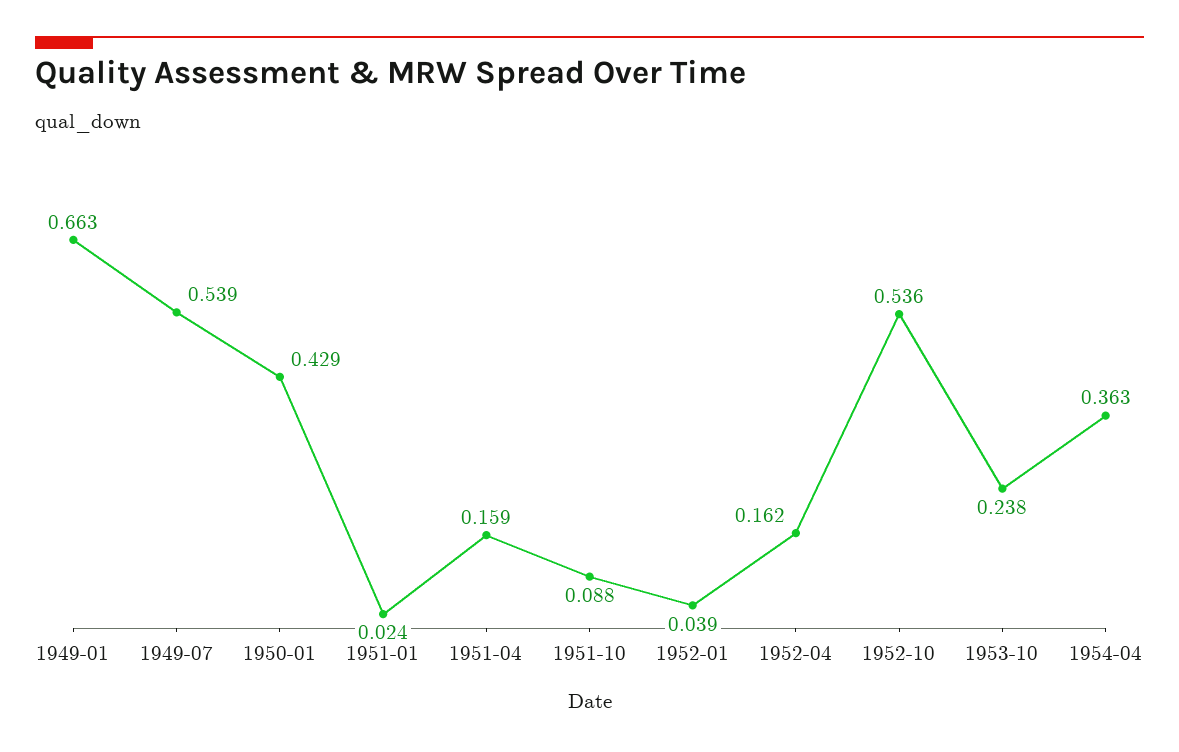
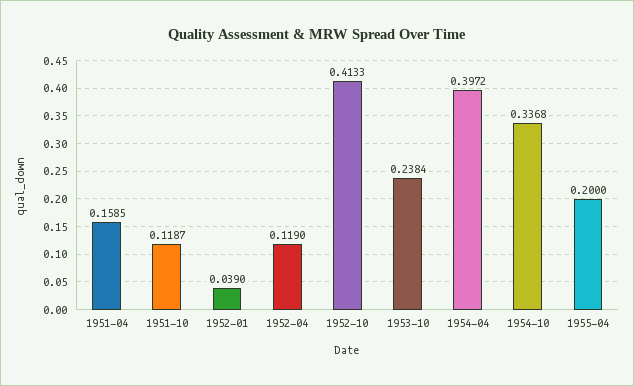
1949-01: 0.663 -> none
1949-07: 0.539 -> none
1950-01: 0.429 -> none
1951-01: 0.024 -> none
1951-10: 0.088 -> 0.1187
1952-04: 0.162 -> 0.119
1952-10: 0.536 -> 0.4133
1954-04: 0.363 -> 0.3972
1954-10: none -> 0.3368
1955-04: none -> 0.2

